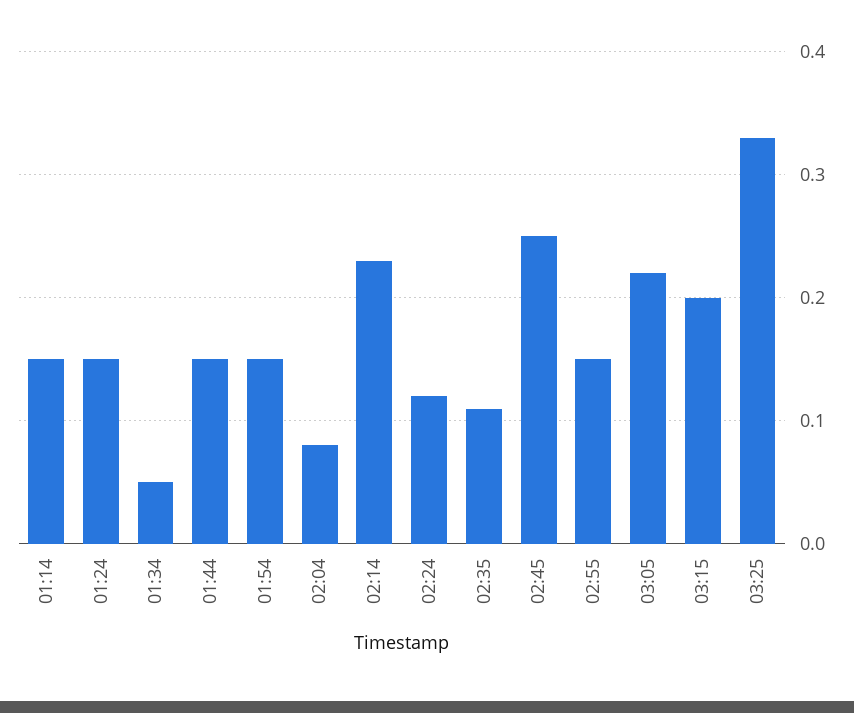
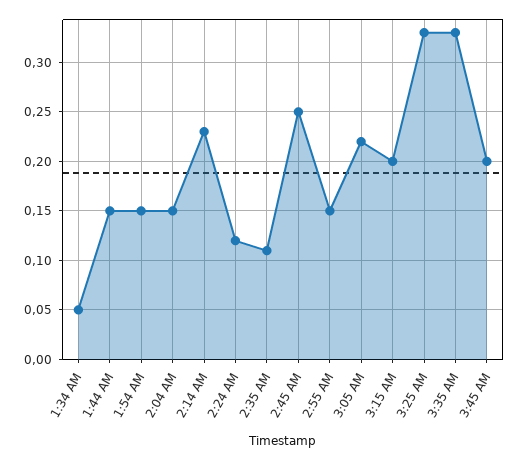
01:14: 0.15 -> none
01:24: 0.15 -> none
02:04: 0.08 -> 0.15
3:35 AM: none -> 0.33
3:45 AM: none -> 0.2

